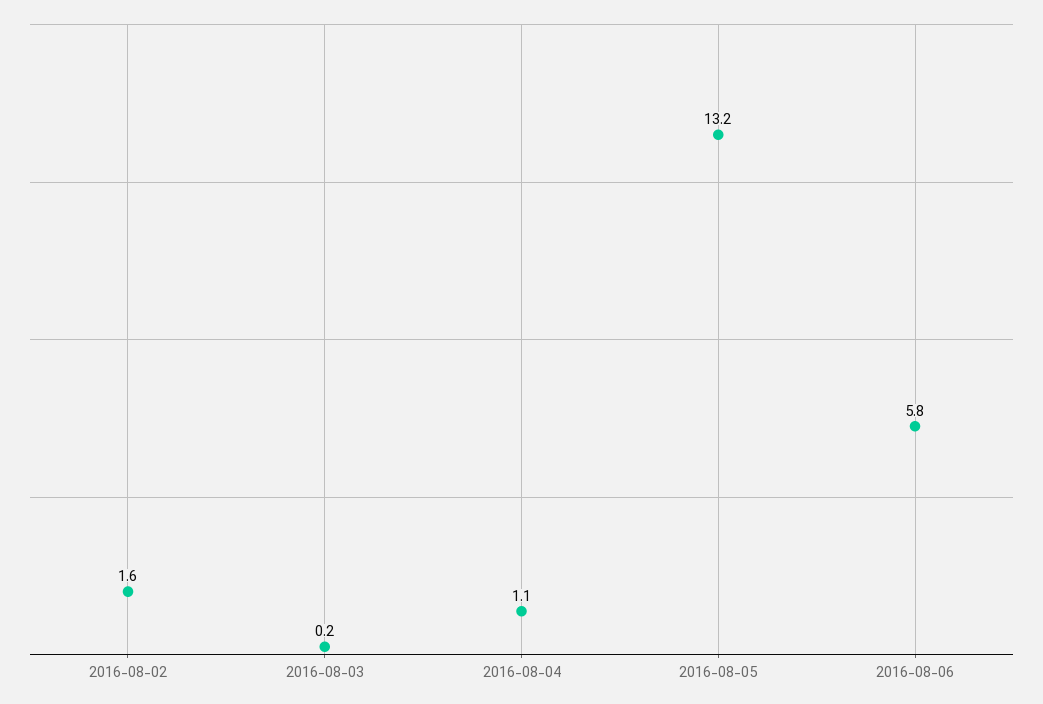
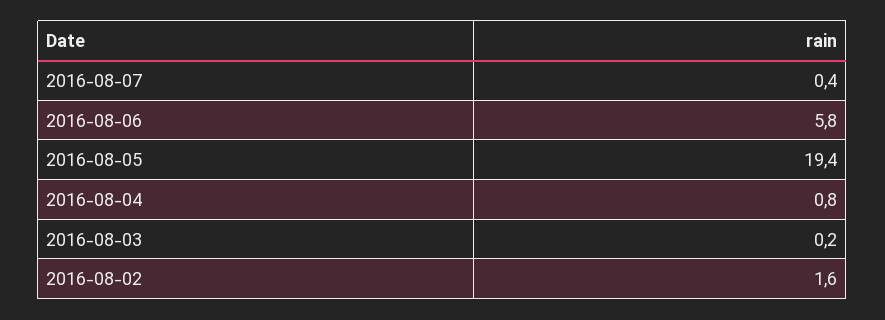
2016-08-04: 1.1 -> 0.8
2016-08-05: 13.2 -> 19.4
2016-08-07: none -> 0.4

